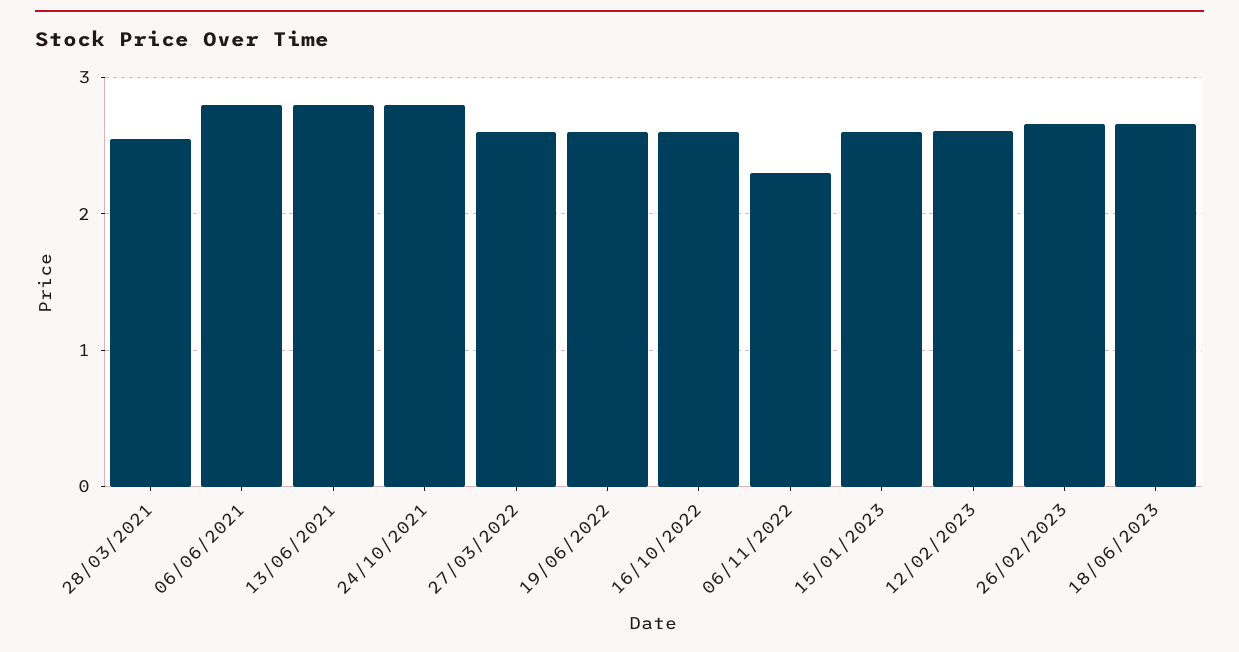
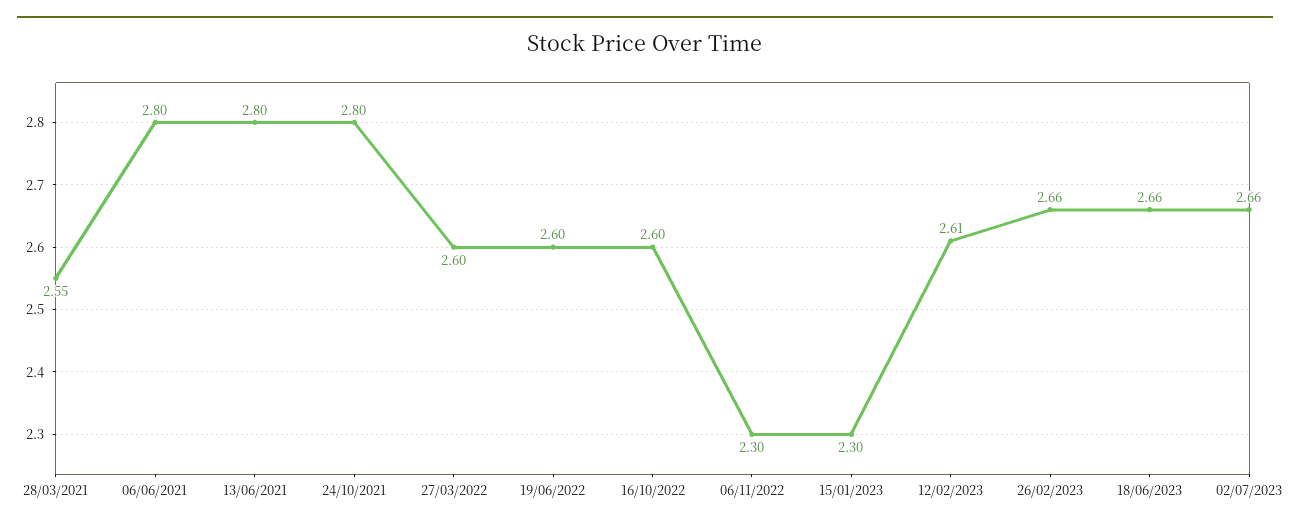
15/01/2023: 2.6 -> 2.3
02/07/2023: none -> 2.66

